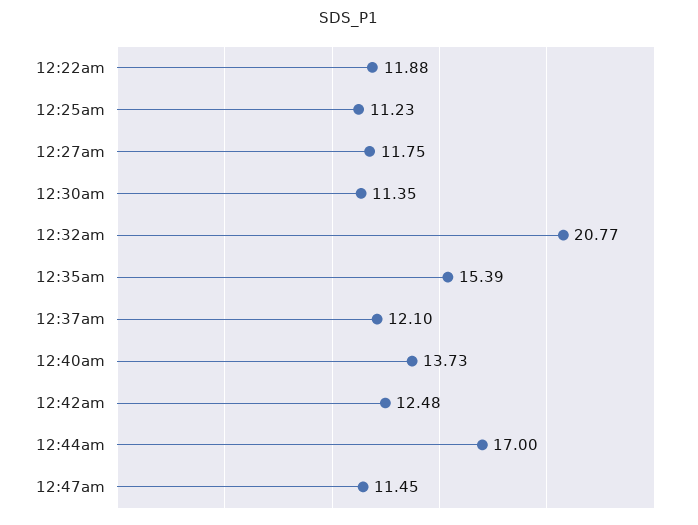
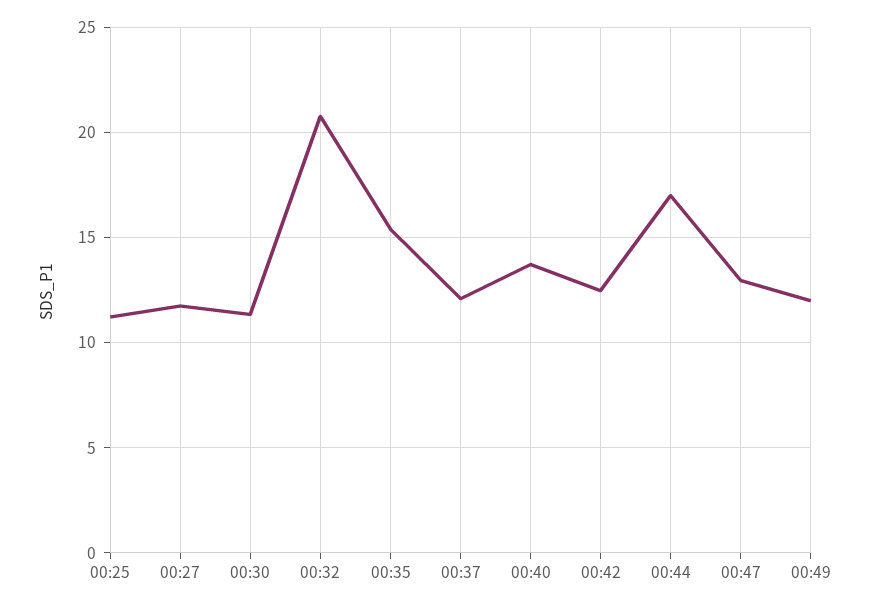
12:22am: 11.88 -> none
12:47am: 11.45 -> 13
00:49: none -> 12

